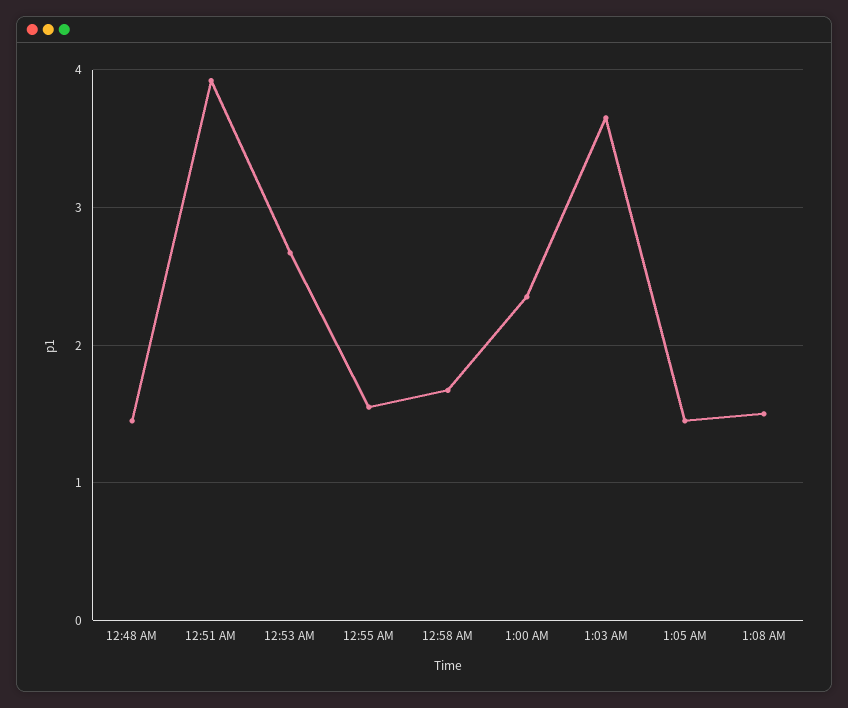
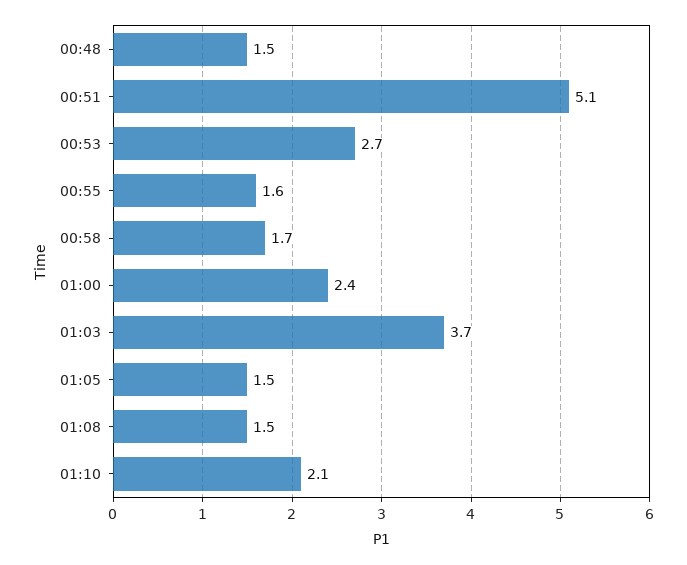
12:51 AM: 3.9 -> 5.1
01:10: none -> 2.1

